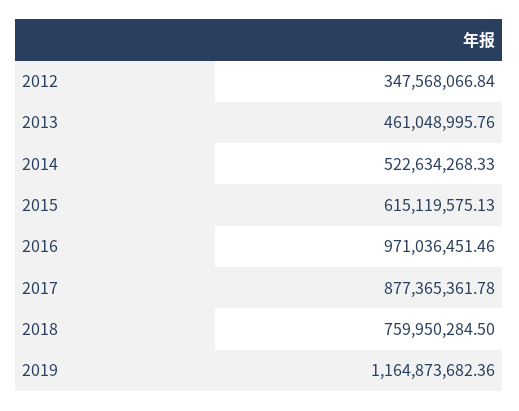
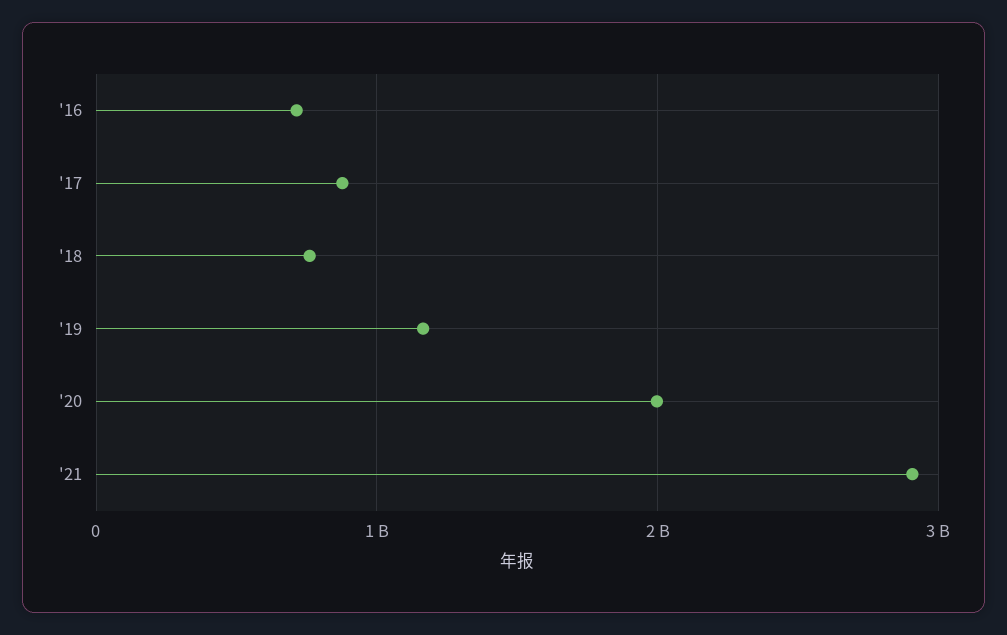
2012: 347568066.84 -> none
2013: 461048995.76 -> none
2014: 522634268.33 -> none
2015: 615119575.13 -> none
2016: 971036451.46 -> 700000000
'20: none -> 2000000000
'21: none -> 2900000000

